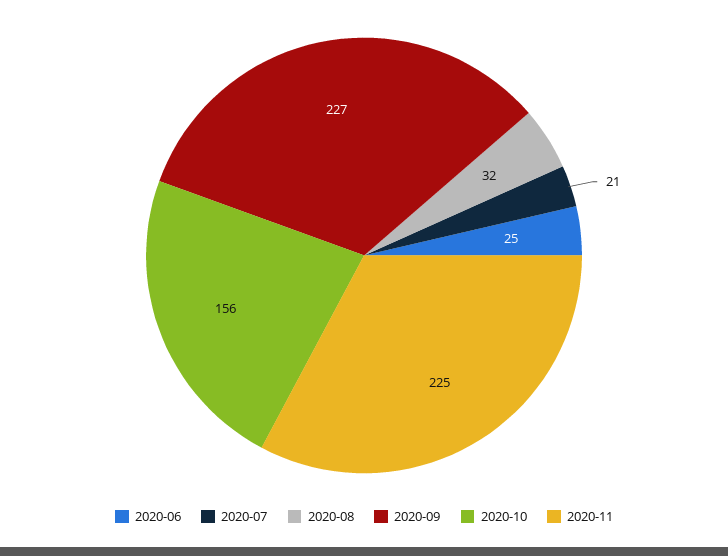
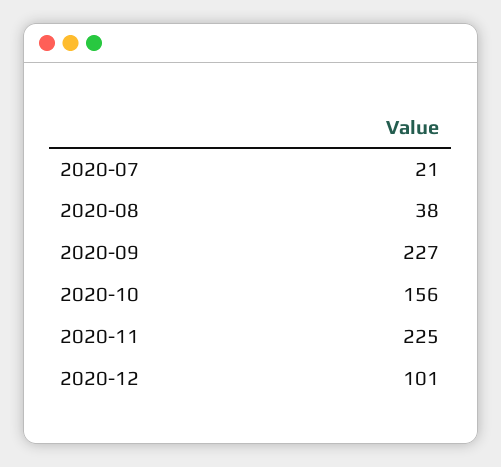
2020-06: 25 -> none
2020-08: 32 -> 38
2020-12: none -> 101

